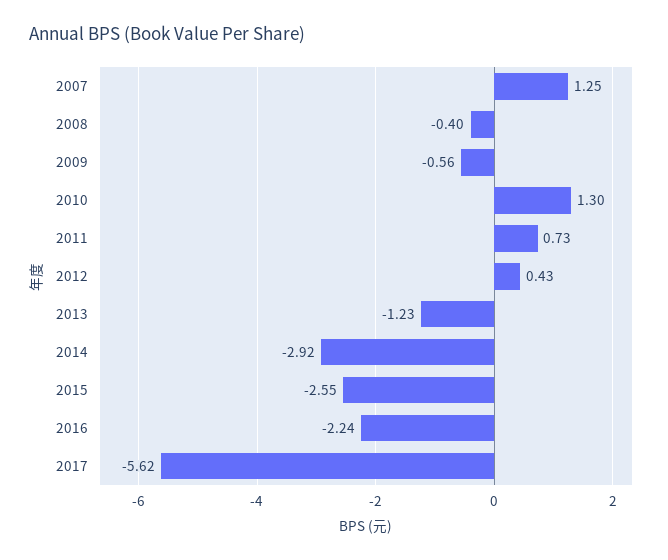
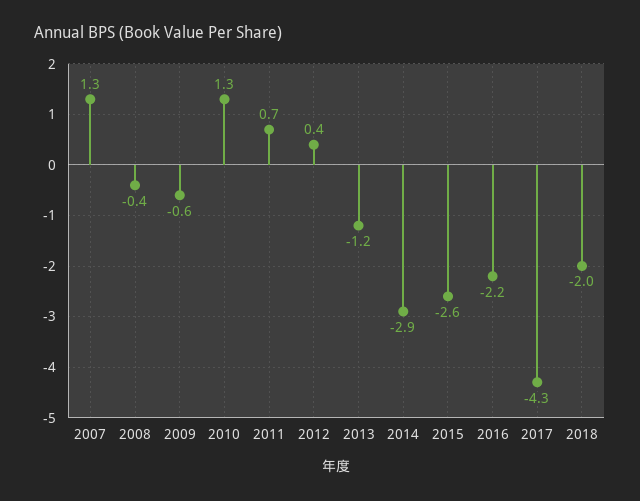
2017: -5.62 -> -4.3
2018: none -> -2

